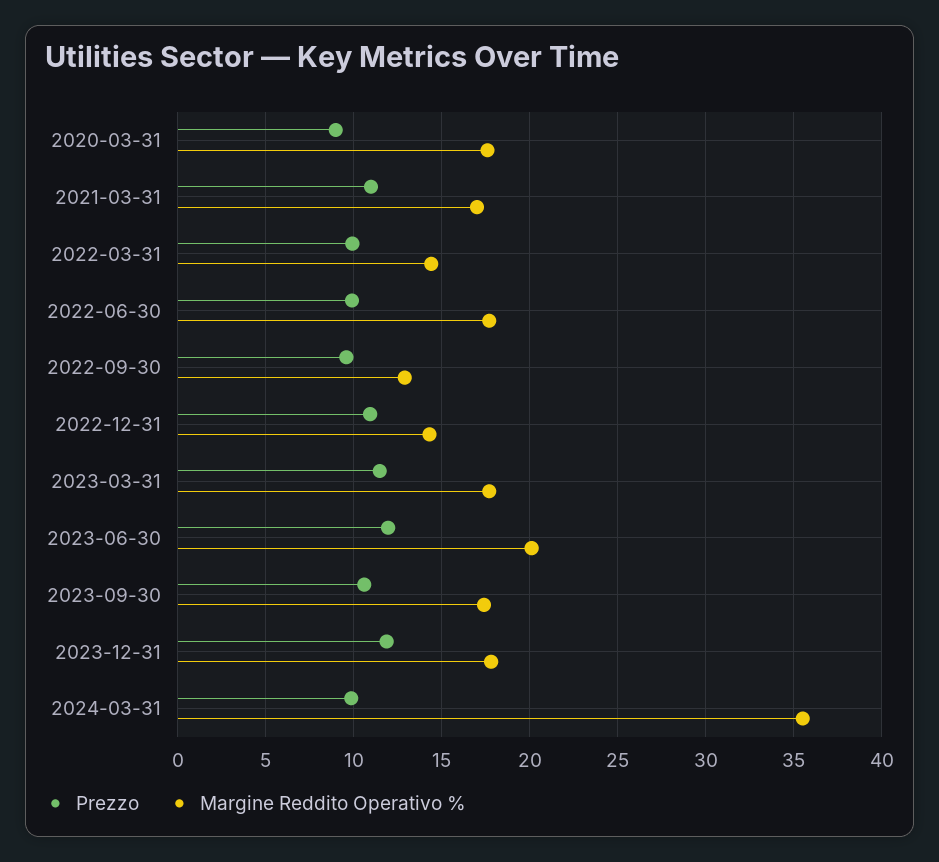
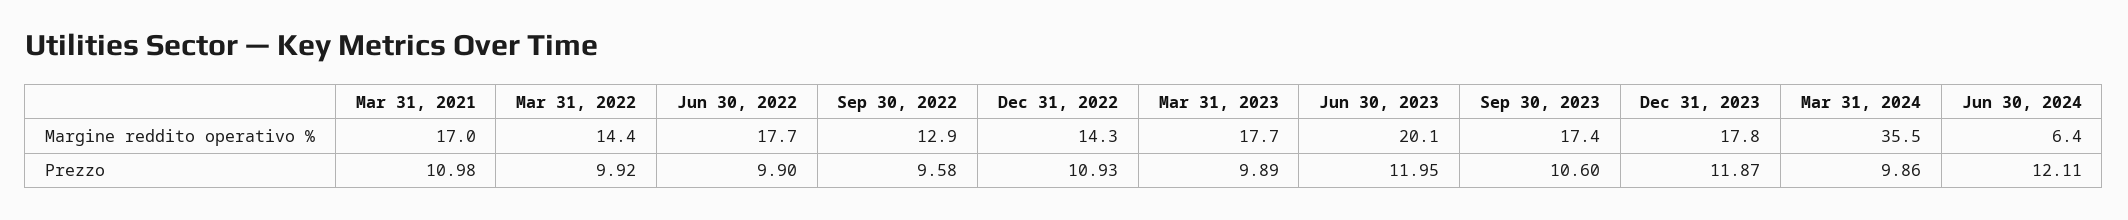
Prezzo, 2020-03-31: 9 -> none
Margine Reddito Operativo %, 2020-03-31: 17.5 -> none
Prezzo, 2023-03-31: 11.5 -> 9.89
Margine Reddito Operativo %, Jun 30, 2024: none -> 6.4
Prezzo, Jun 30, 2024: none -> 12.11

